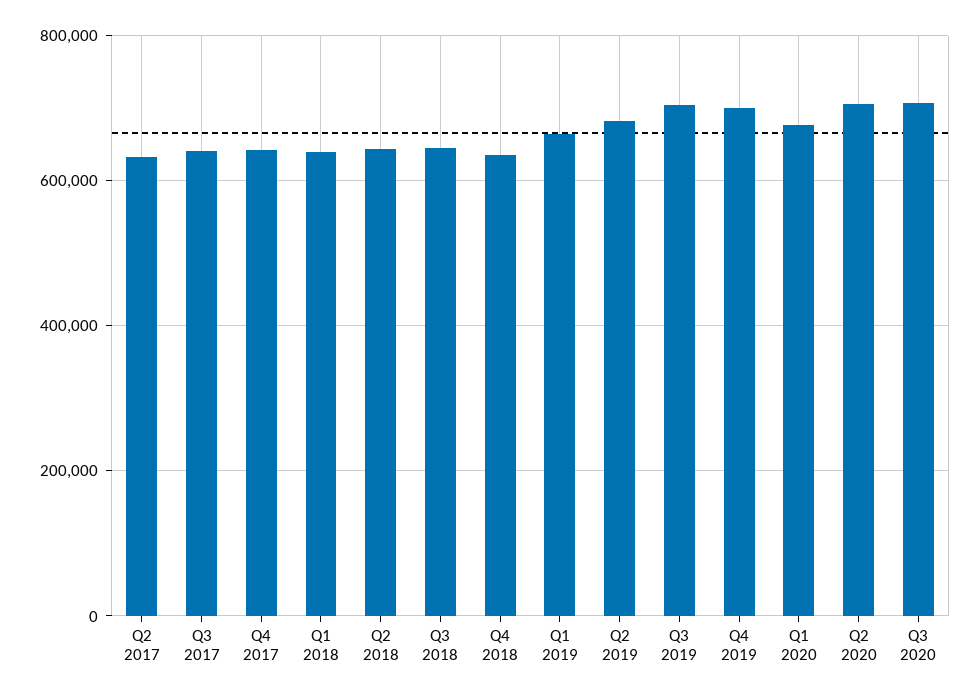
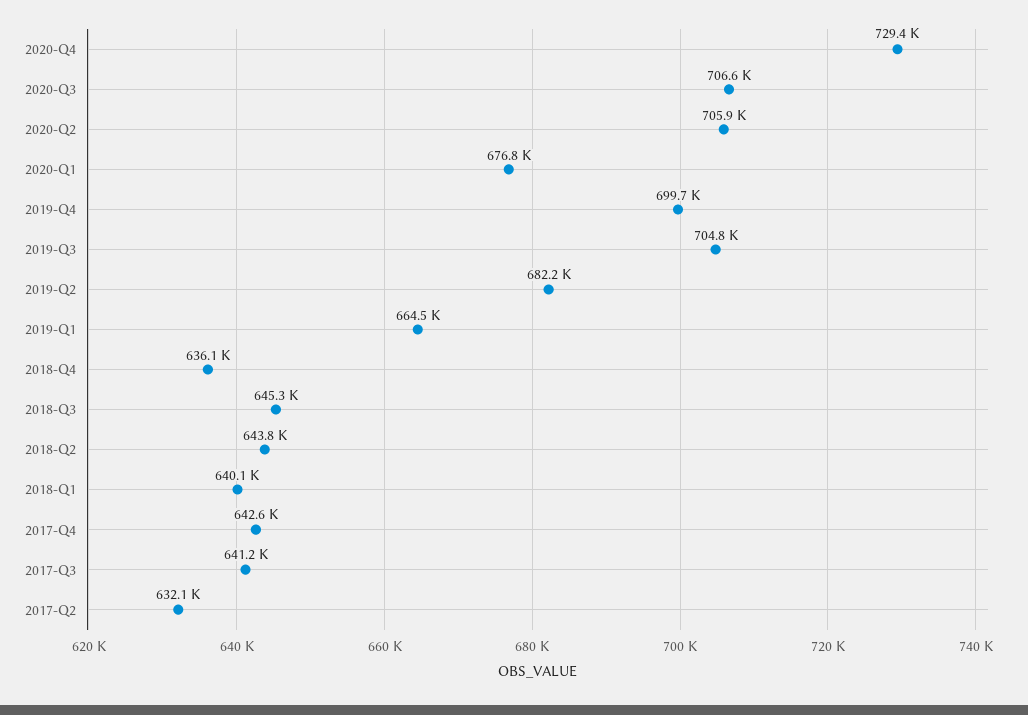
2020-Q4: none -> 729400

